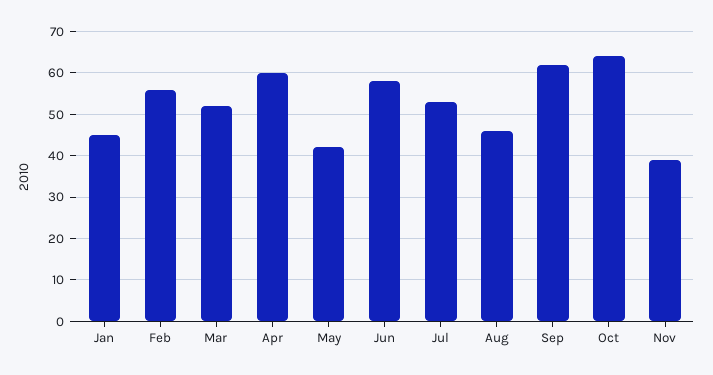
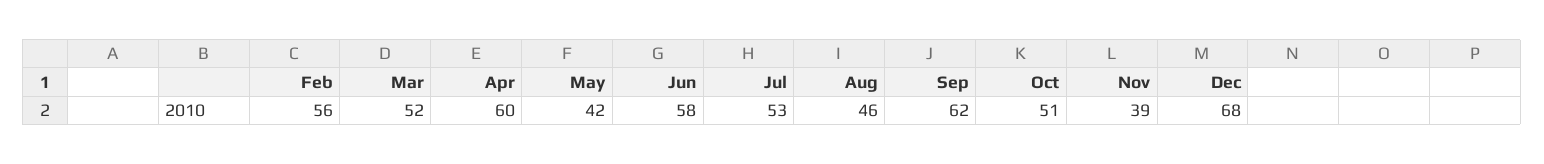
Jan: 45 -> none
Oct: 65 -> 51
Dec: none -> 68

